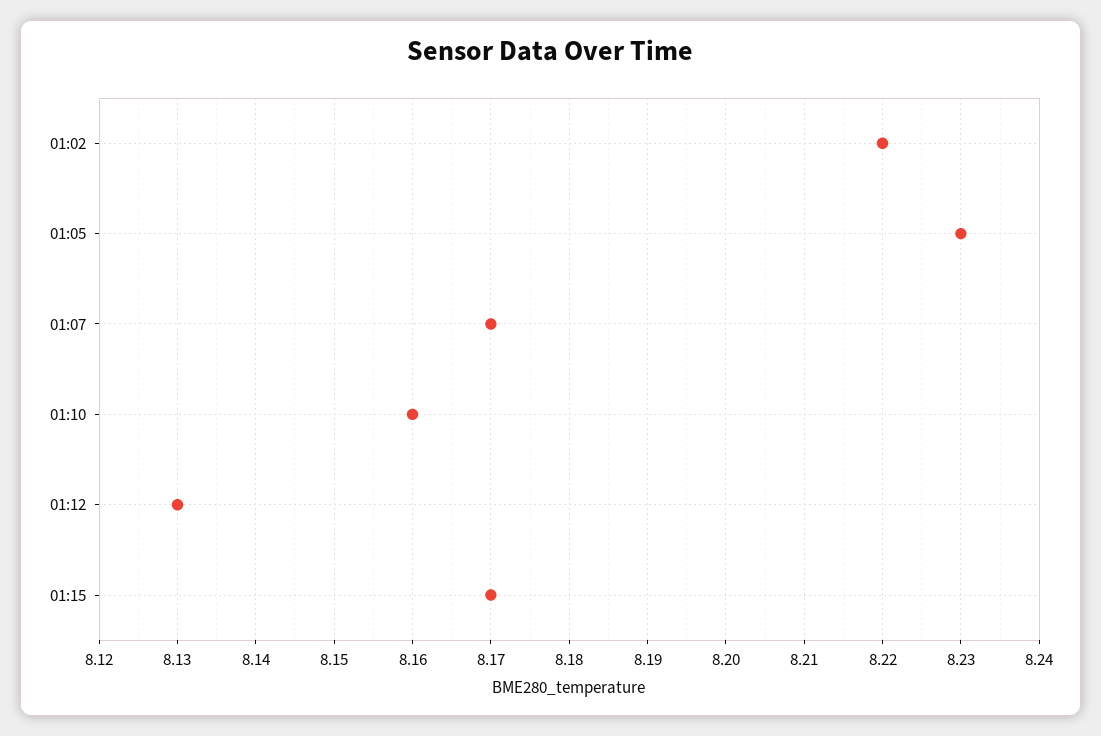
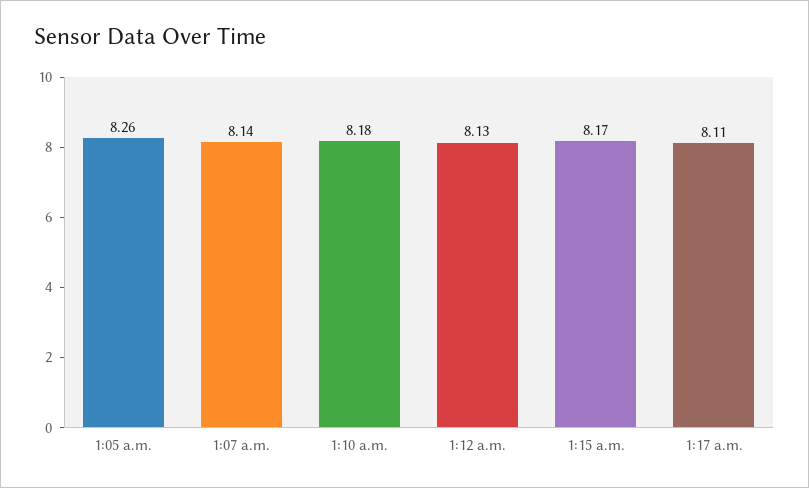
01:02: 8.22 -> none
01:05: 8.23 -> 8.26
01:07: 8.17 -> 8.14
01:10: 8.16 -> 8.18
1:17 a.m.: none -> 8.11

